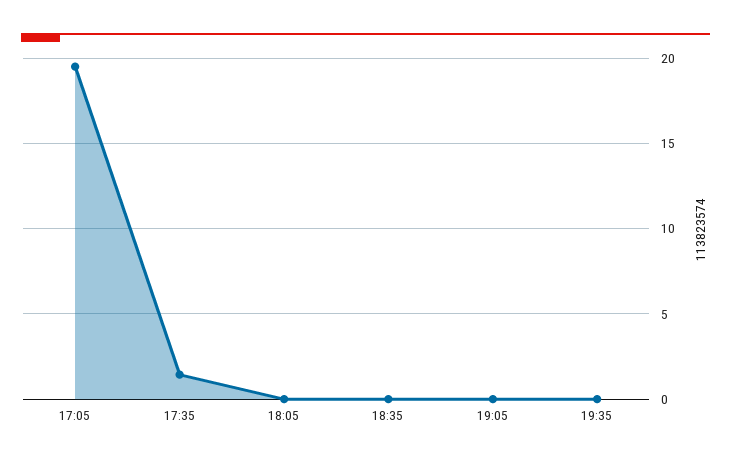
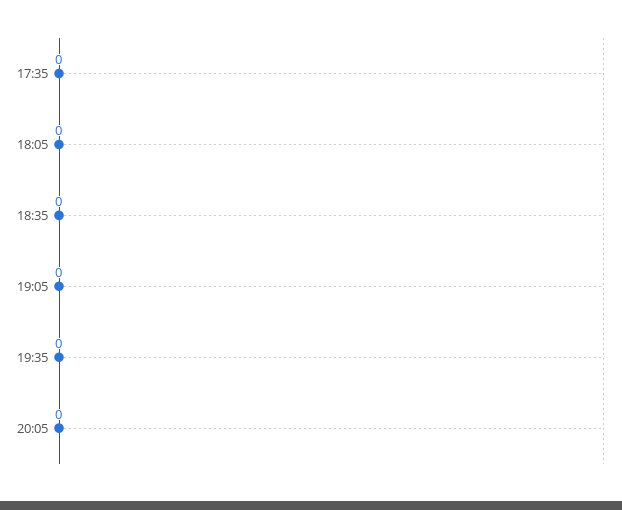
17:05: 19.5 -> none
17:35: 1.5 -> 0
20:05: none -> 0

